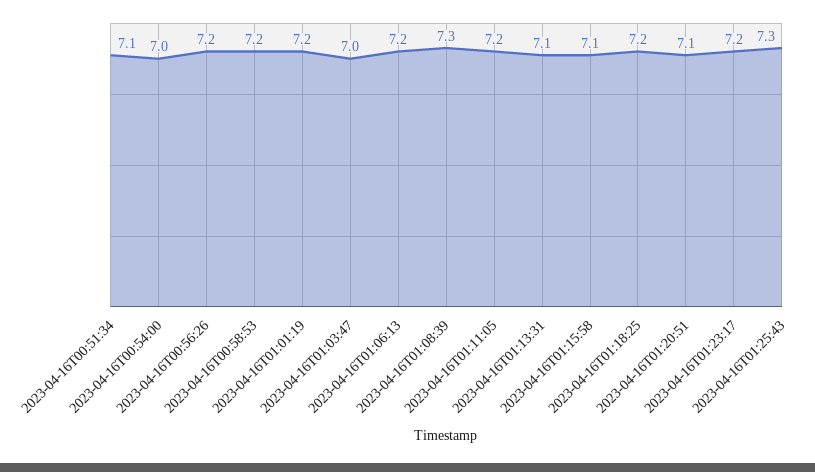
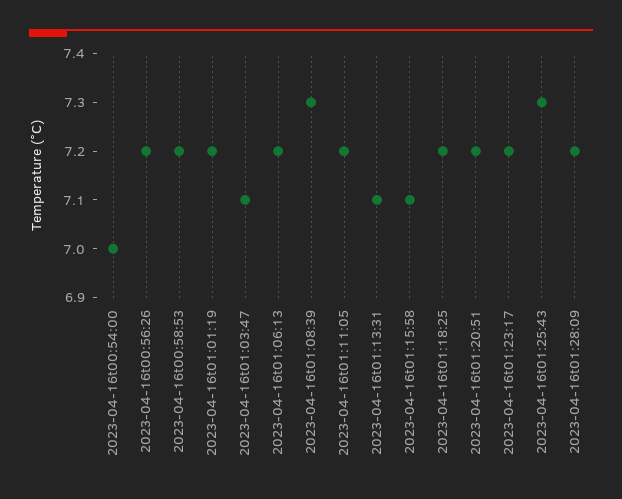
2023-04-16T00:51:34: 7.1 -> none
2023-04-16T01:03:47: 7 -> 7.1
2023-04-16T01:20:51: 7.1 -> 7.2
2023-04-16t01:28:09: none -> 7.2

